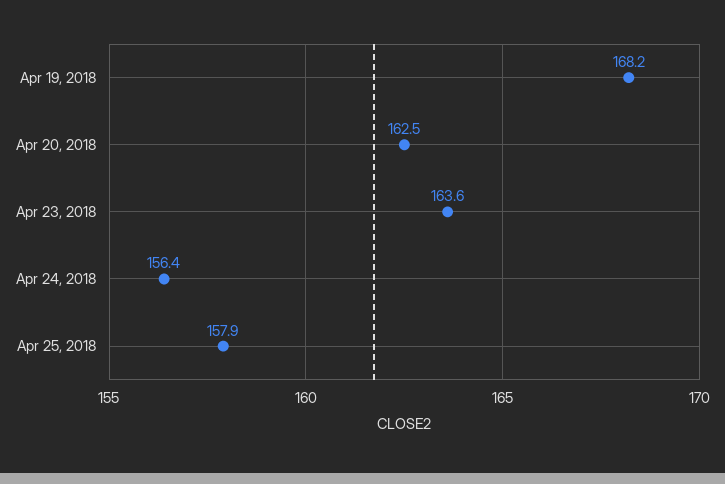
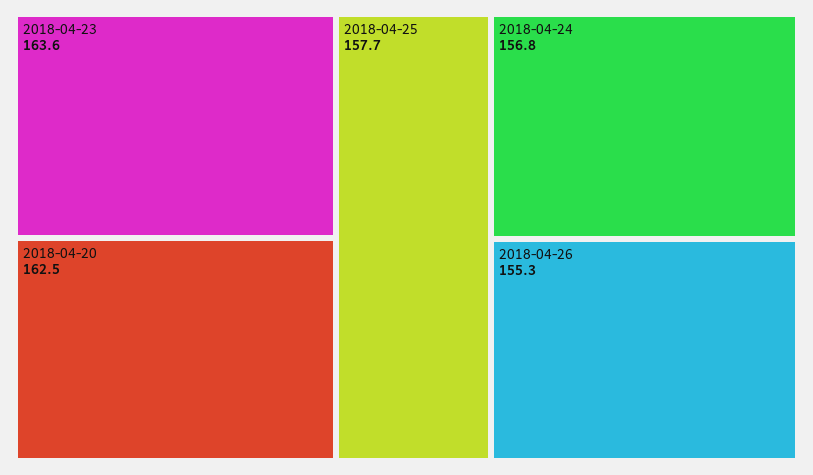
Apr 19, 2018: 168.2 -> none
Apr 24, 2018: 156.4 -> 156.8
Apr 25, 2018: 157.9 -> 157.7
2018-04-26: none -> 155.3

